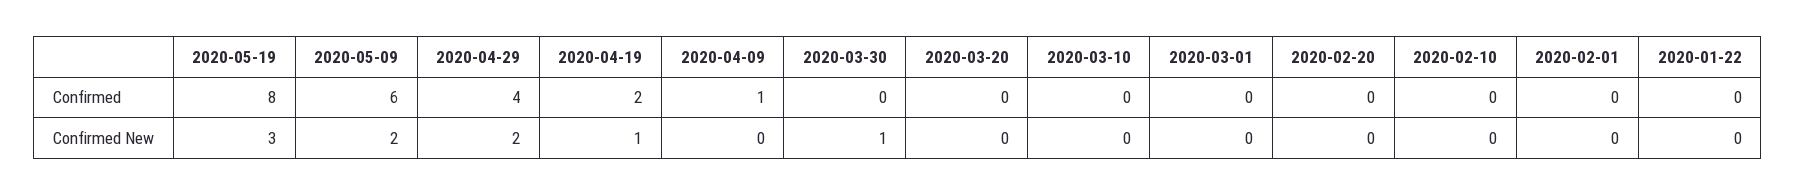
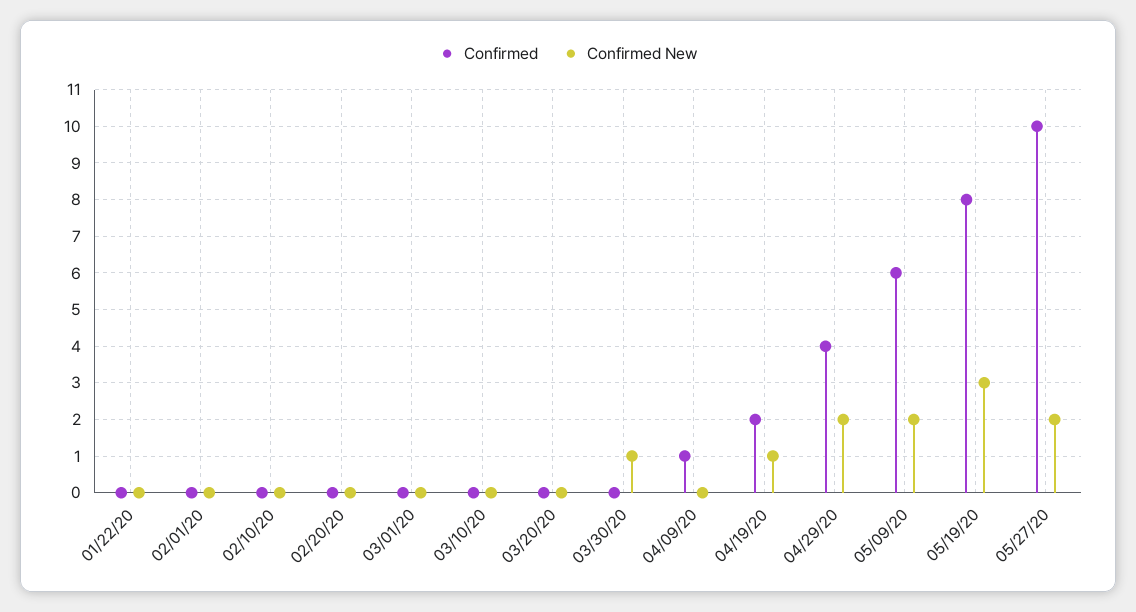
Confirmed, 05/27/20: none -> 10
Confirmed New, 05/27/20: none -> 2

